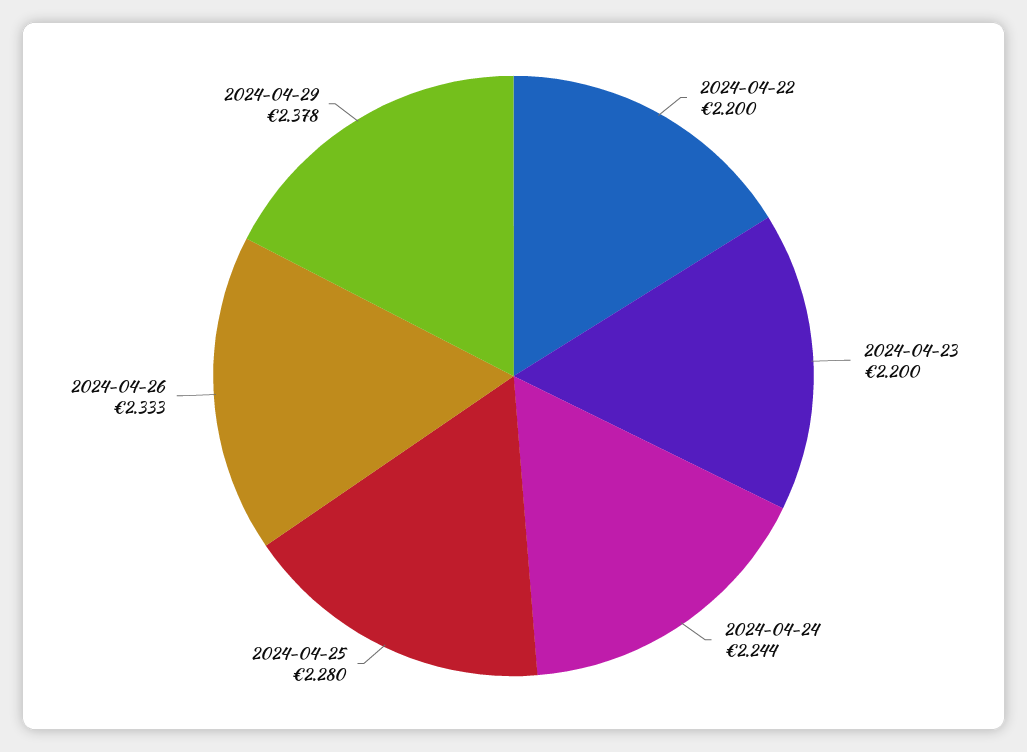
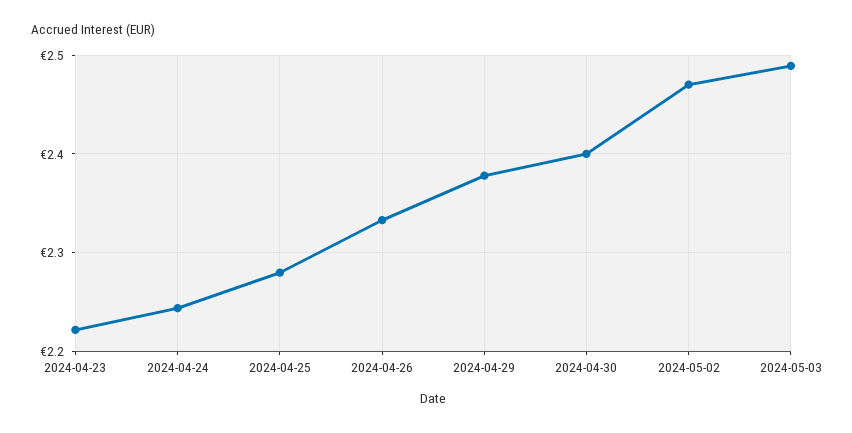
2024-04-22: 2.2 -> none
2024-04-23: 2.2 -> 2.22
2024-04-30: none -> 2.4
2024-05-02: none -> 2.47
2024-05-03: none -> 2.49

